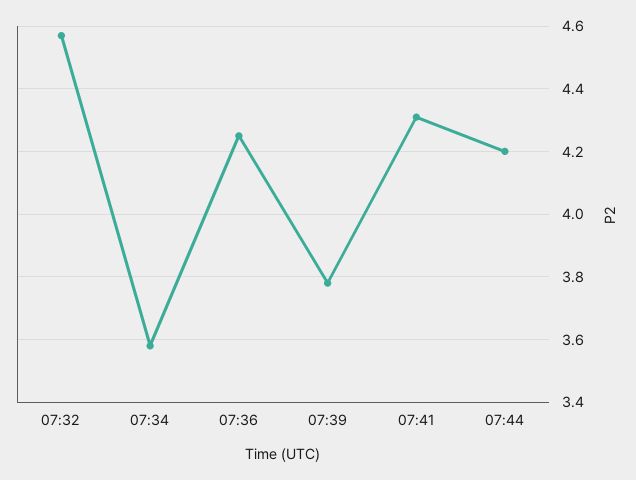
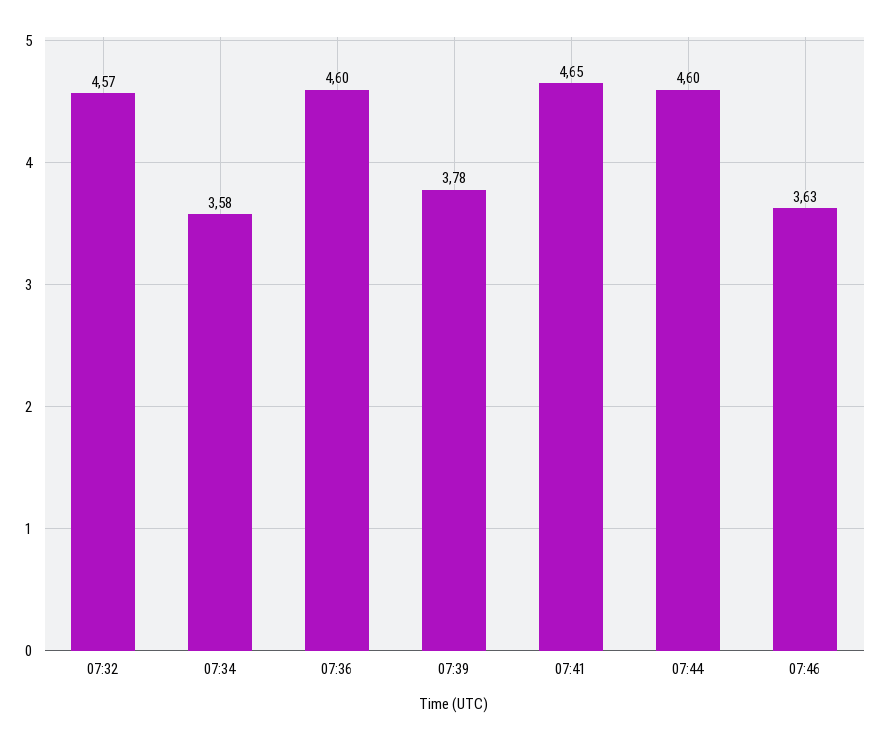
07:36: 4.25 -> 4.6
07:41: 4.3 -> 4.65
07:44: 4.2 -> 4.6
07:46: none -> 3.63

